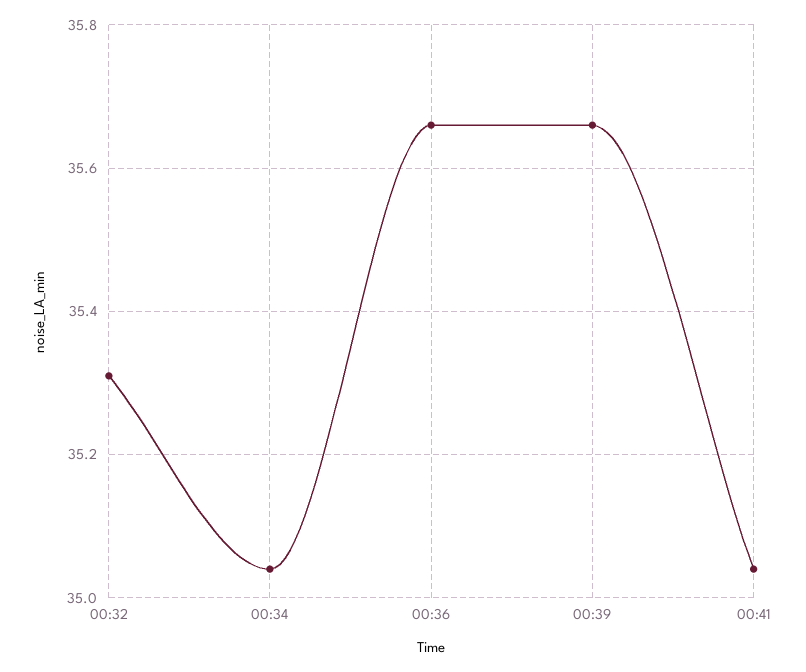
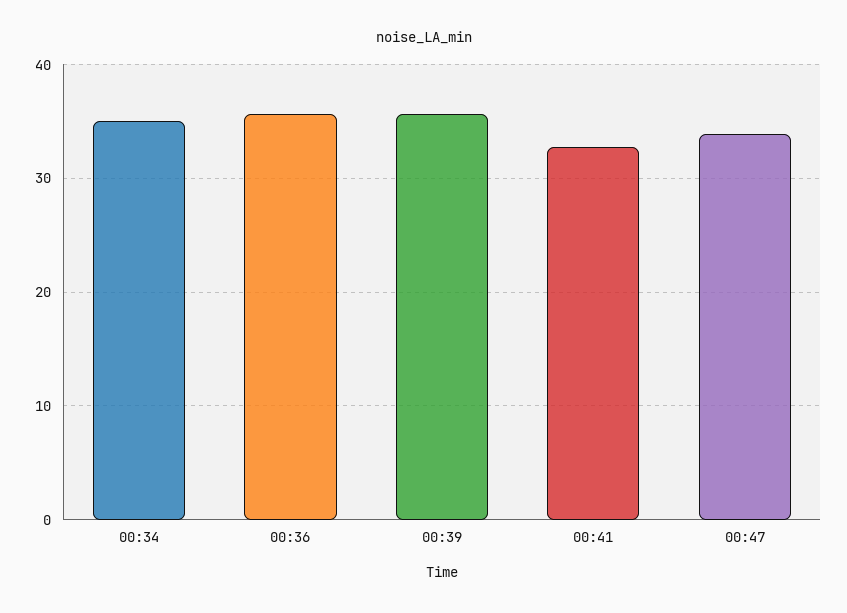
00:32: 35.3 -> none
00:41: 35.05 -> 33
00:47: none -> 34

